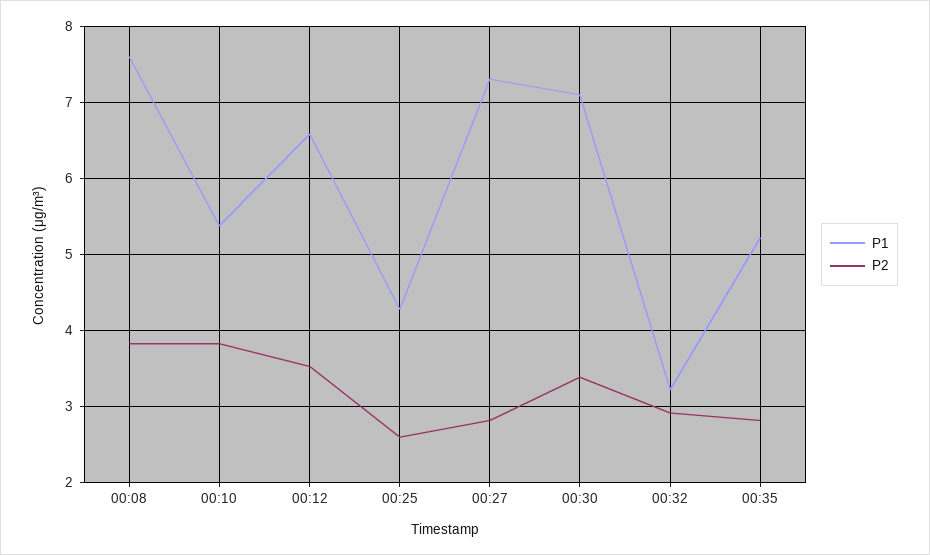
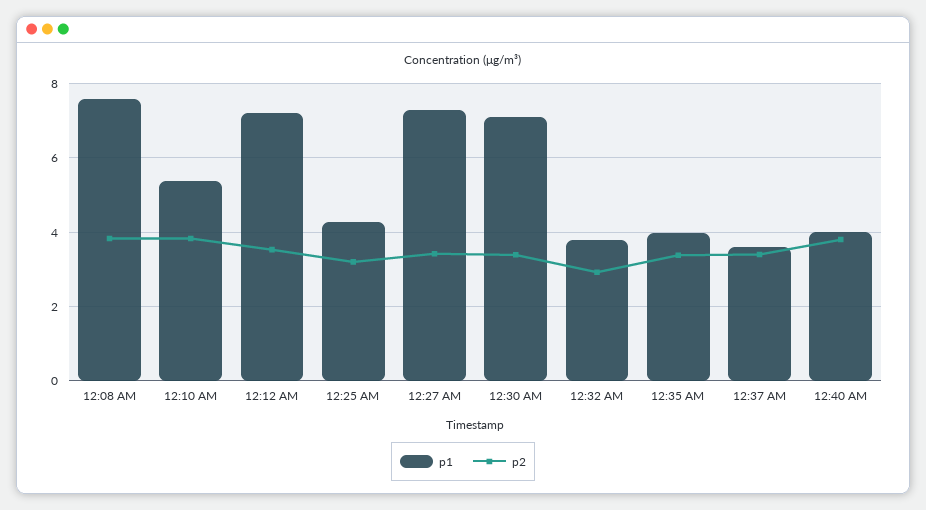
P1, 00:12: 6.6 -> 7.2
P2, 00:25: 2.6 -> 3.2
P2, 00:27: 2.8 -> 3.4
P1, 00:32: 3.2 -> 3.8
P1, 00:35: 5.2 -> 4
P2, 00:35: 2.8 -> 3.4
P1, 12:37 AM: none -> 3.6
P2, 12:37 AM: none -> 3.4
P1, 12:40 AM: none -> 4
P2, 12:40 AM: none -> 3.8

